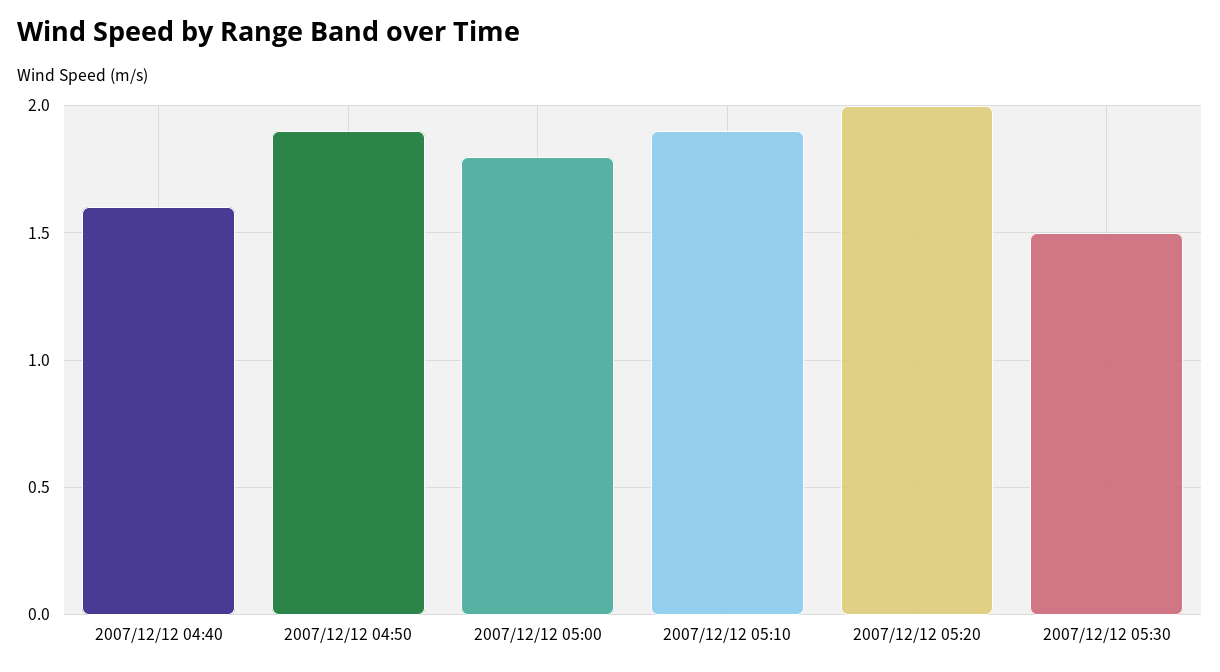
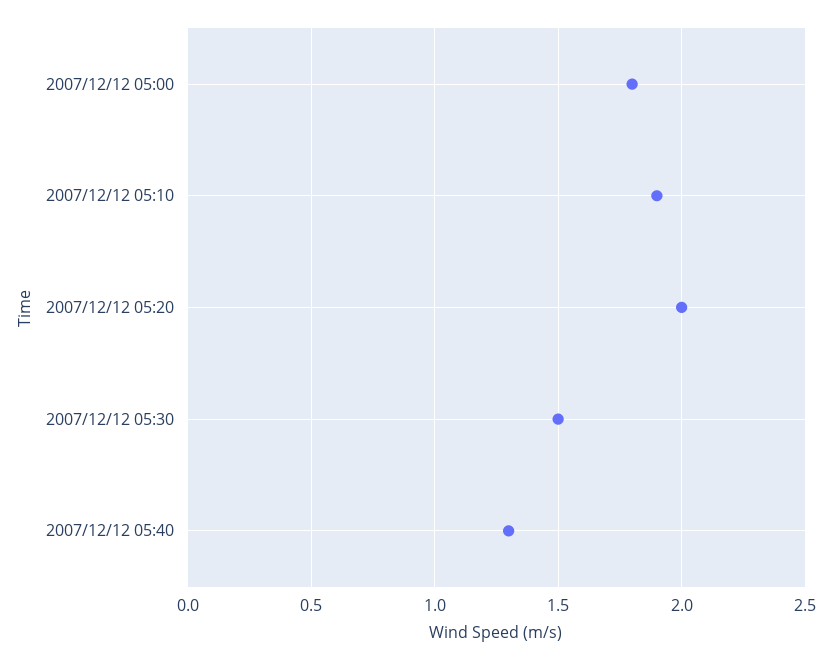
2007/12/12 04:40: 1.6 -> none
2007/12/12 04:50: 1.9 -> none
2007/12/12 05:40: none -> 1.3

